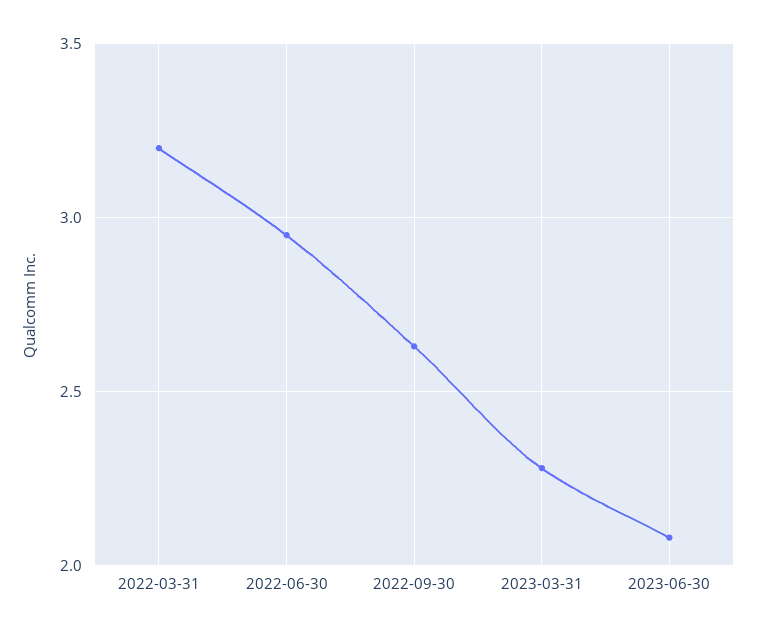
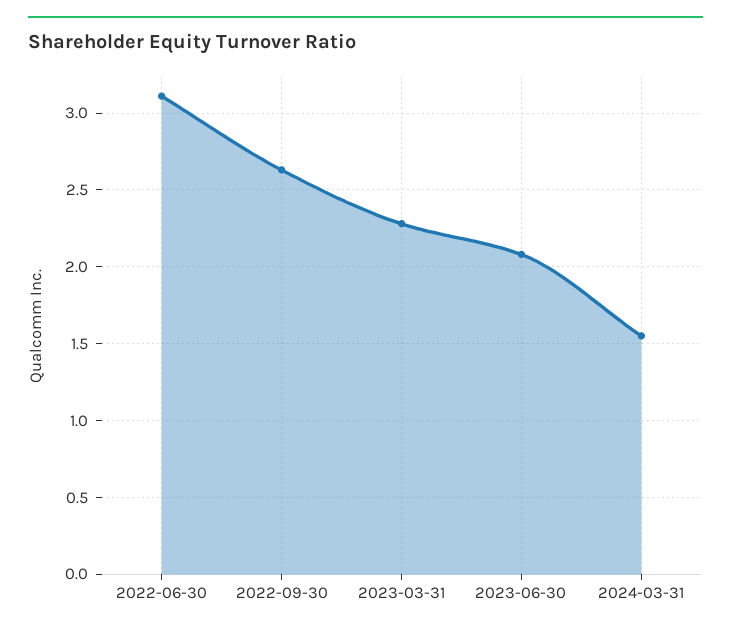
2022-03-31: 3.2 -> none
2022-06-30: 2.95 -> 3.1
2024-03-31: none -> 1.55

